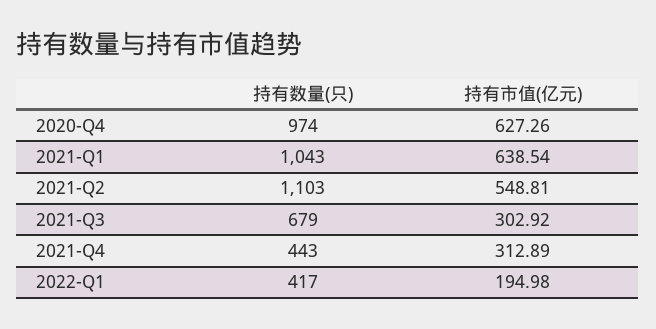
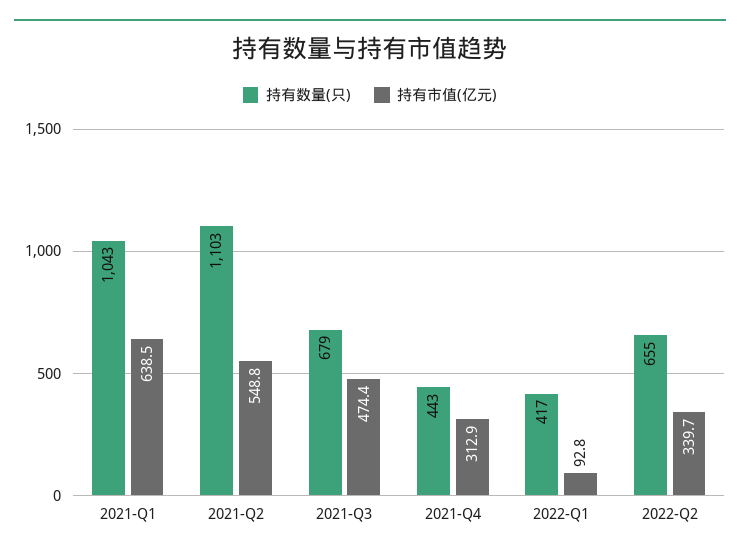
持有数量(只), 2020-Q4: 974 -> none
持有市值(亿元), 2020-Q4: 627.26 -> none
持有市值(亿元), 2021-Q3: 302.92 -> 474.4
持有市值(亿元), 2022-Q1: 194.98 -> 92.8
持有数量(只), 2022-Q2: none -> 655
持有市值(亿元), 2022-Q2: none -> 339.7

